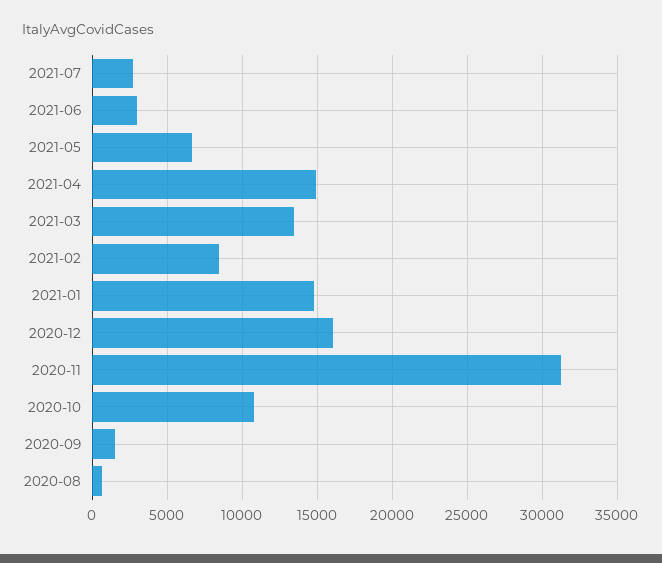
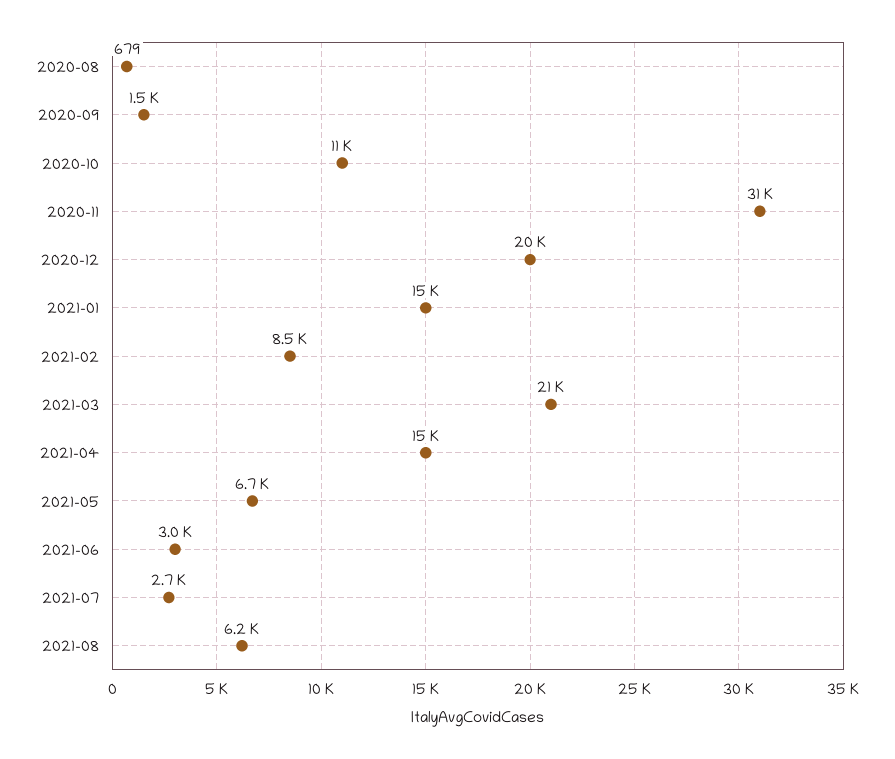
2021-03: 13500 -> 21000
2020-12: 16000 -> 20000
2021-08: none -> 6200

